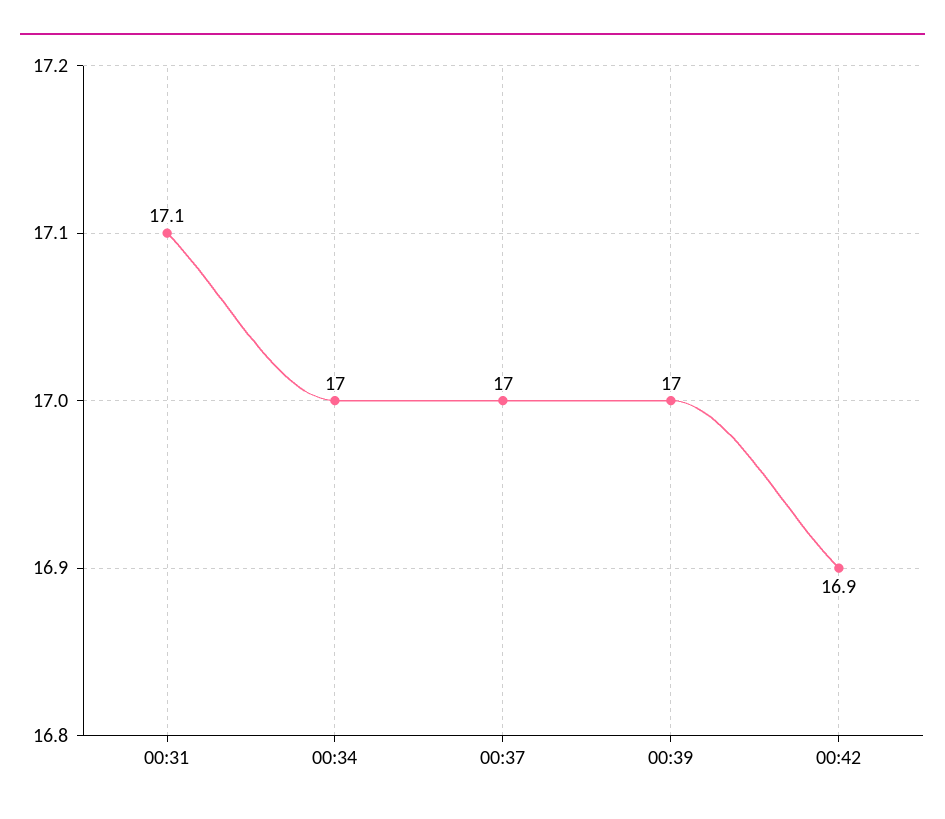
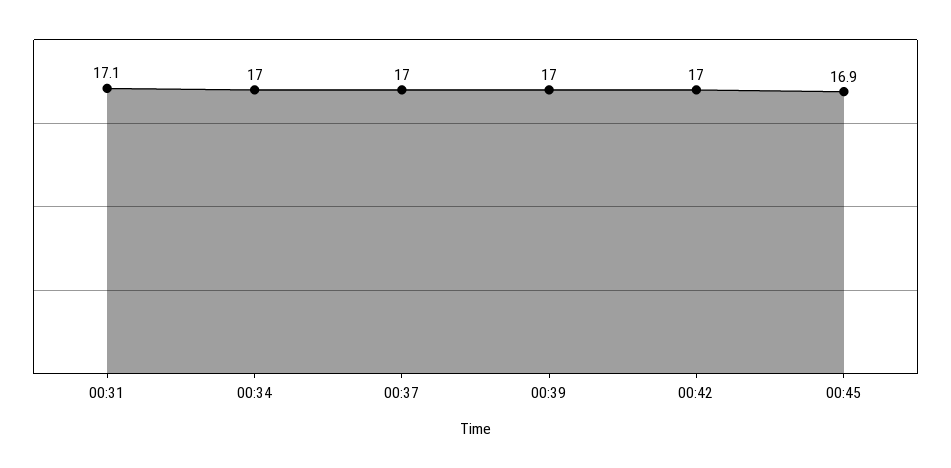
00:42: 16.9 -> 17
00:45: none -> 16.9

